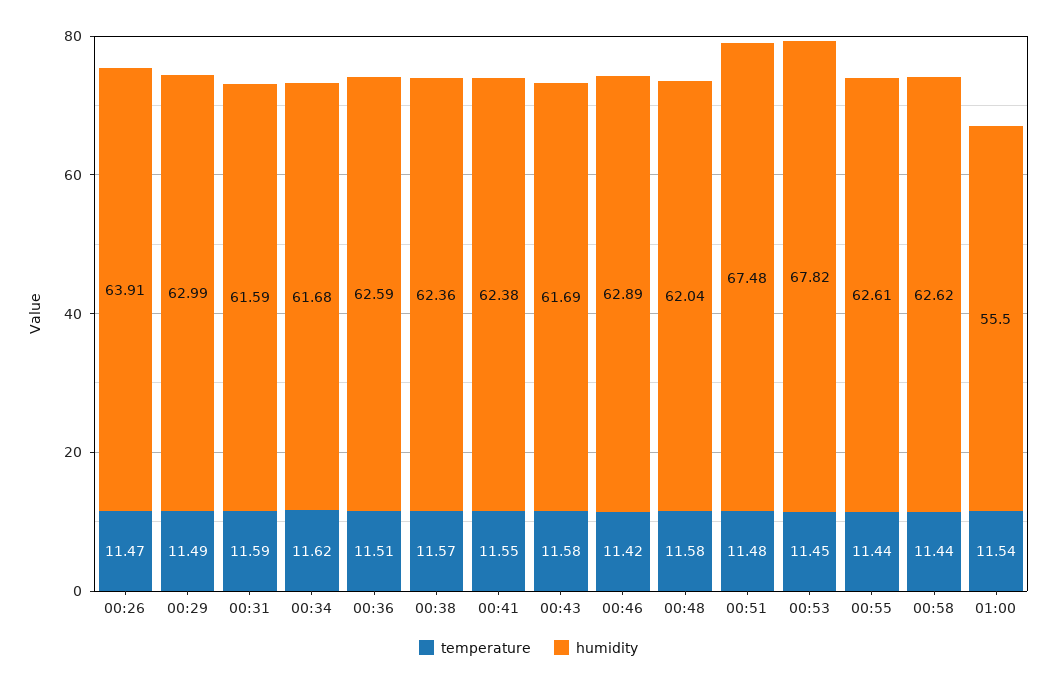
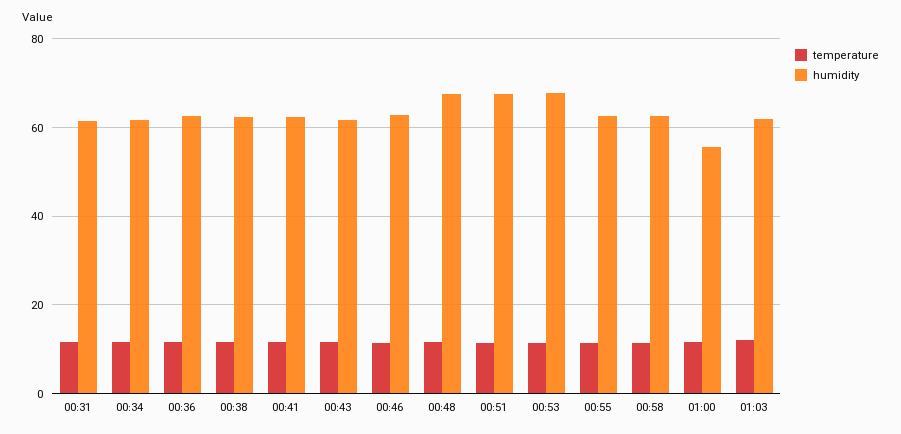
temperature, 00:26: 11.47 -> none
humidity, 00:26: 63.91 -> none
temperature, 00:29: 11.49 -> none
humidity, 00:29: 62.99 -> none
humidity, 00:48: 62.04 -> 68
temperature, 01:03: none -> 12
humidity, 01:03: none -> 62

